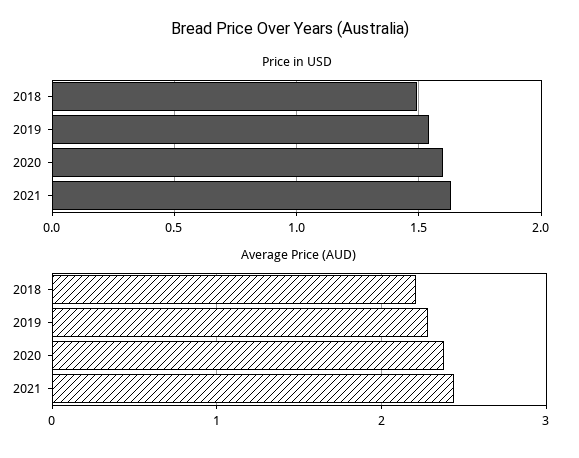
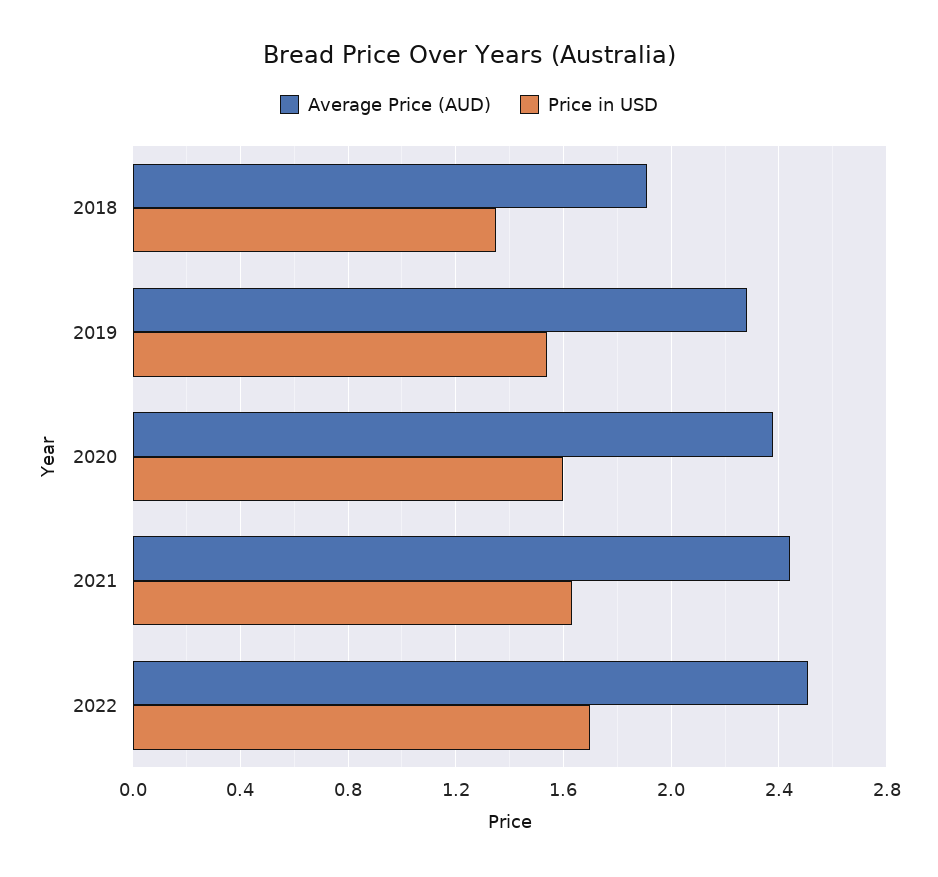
Price in USD, 2018: 1.5 -> 1.35
Average Price (AUD), 2018: 2.2 -> 1.9
Average Price (AUD), 2022: none -> 2.5
Price in USD, 2022: none -> 1.7

